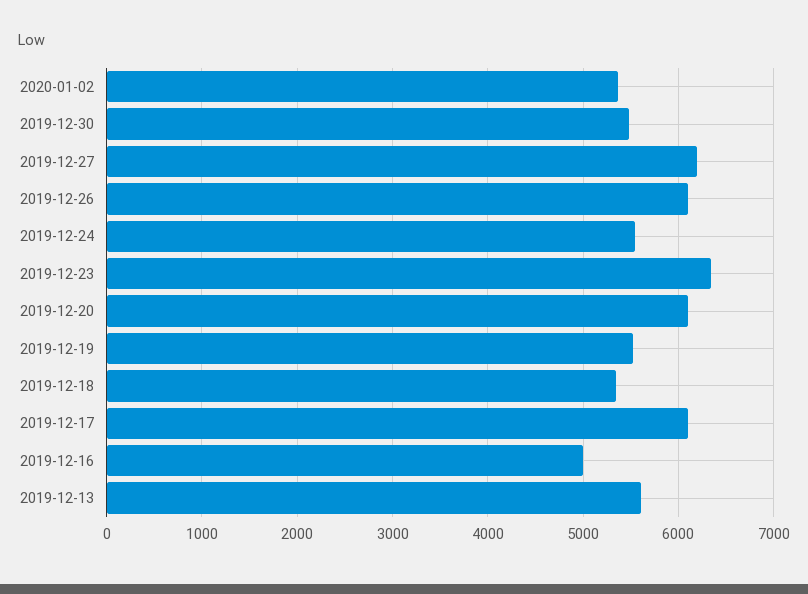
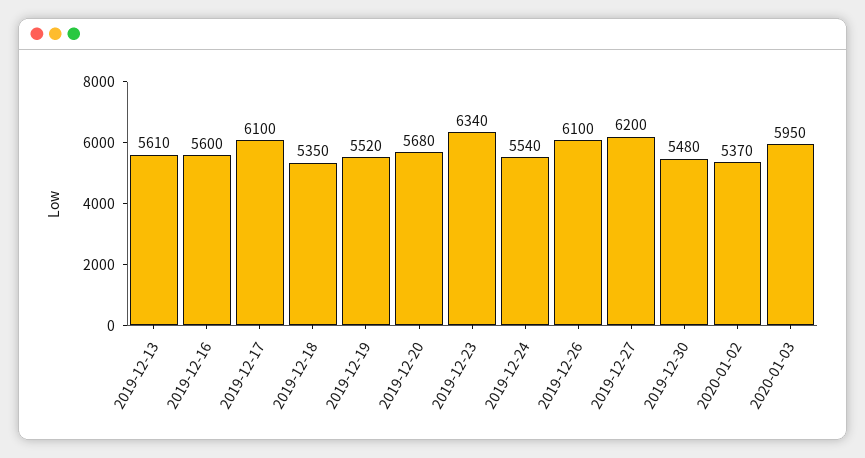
2019-12-20: 6100 -> 5680
2019-12-16: 5000 -> 5600
2020-01-03: none -> 5950

